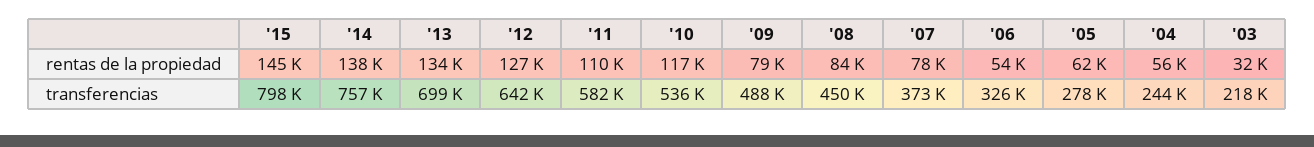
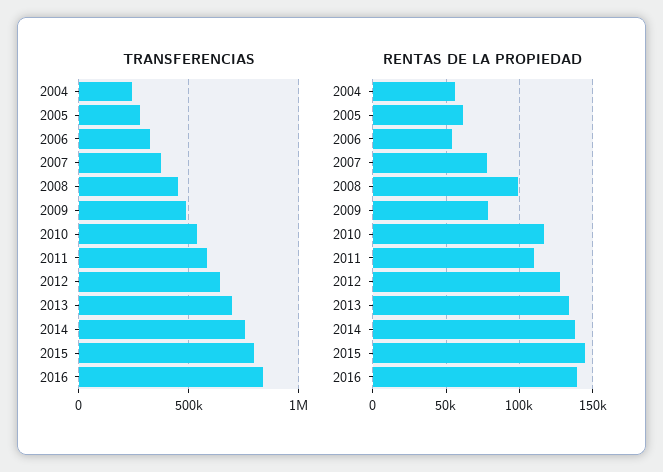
rentas de la propiedad, '08: 84000 -> 100000
rentas de la propiedad, '03: 32000 -> none
transferencias, '03: 218000 -> none
transferencias, 2016: none -> 850000
rentas de la propiedad, 2016: none -> 140000

